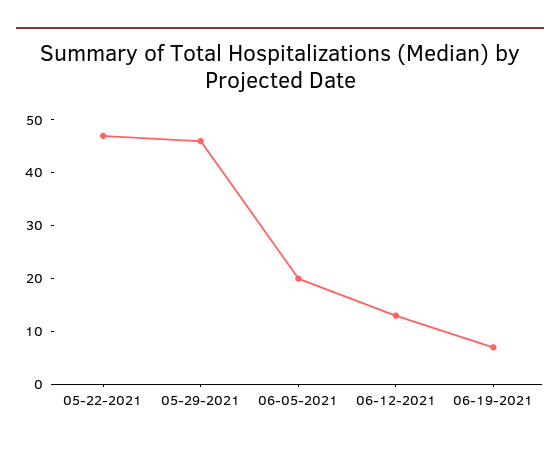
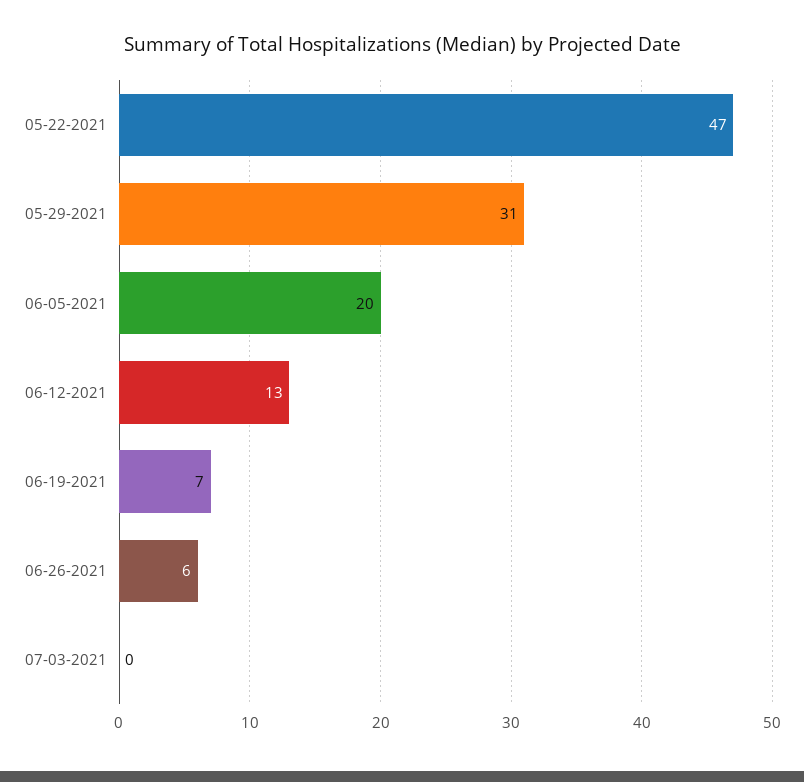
05-29-2021: 45 -> 31
06-26-2021: none -> 6
07-03-2021: none -> 0

